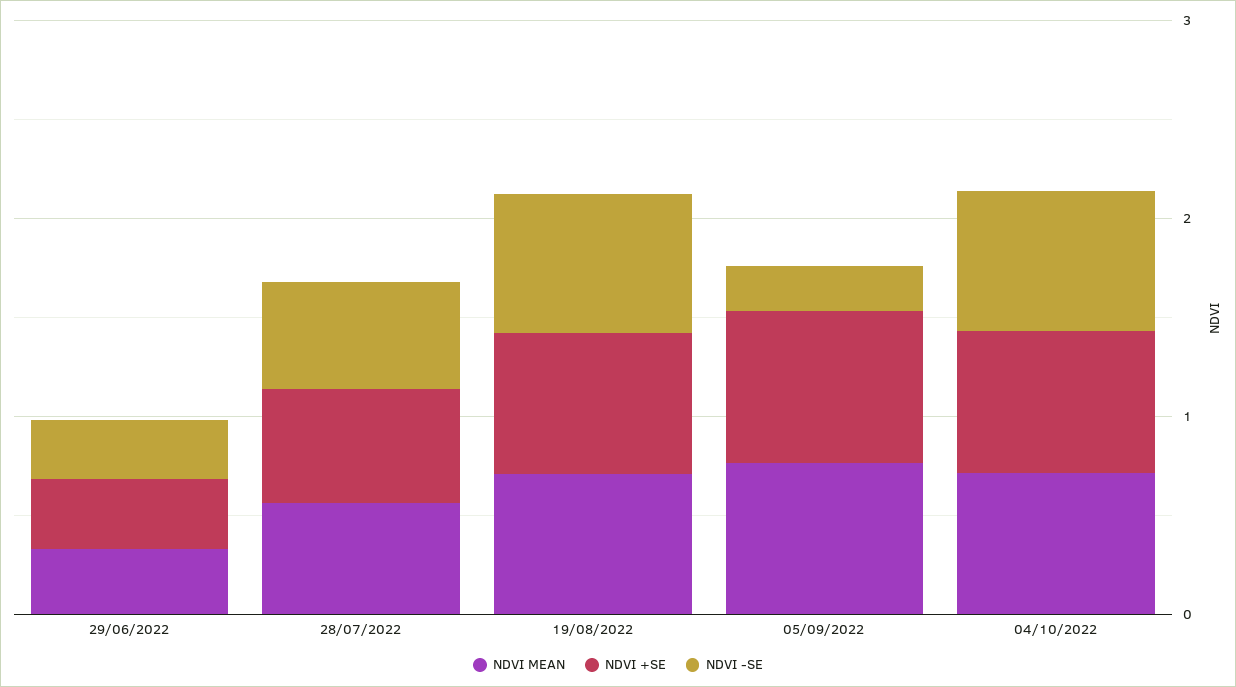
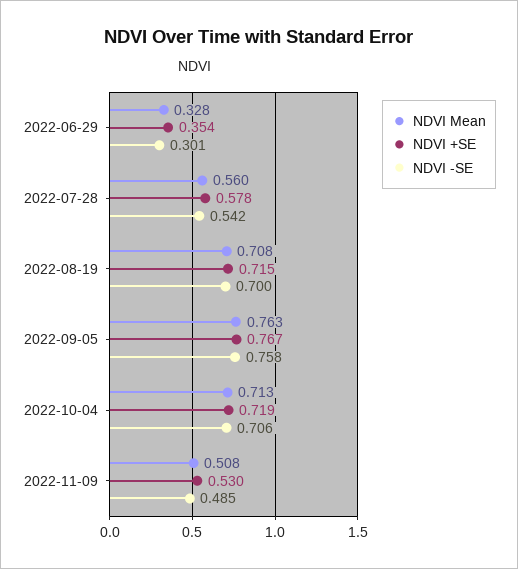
NDVI -SE, 05/09/2022: 0.2 -> 0.758
NDVI MEAN, 2022-11-09: none -> 0.508
NDVI +SE, 2022-11-09: none -> 0.53
NDVI -SE, 2022-11-09: none -> 0.485

